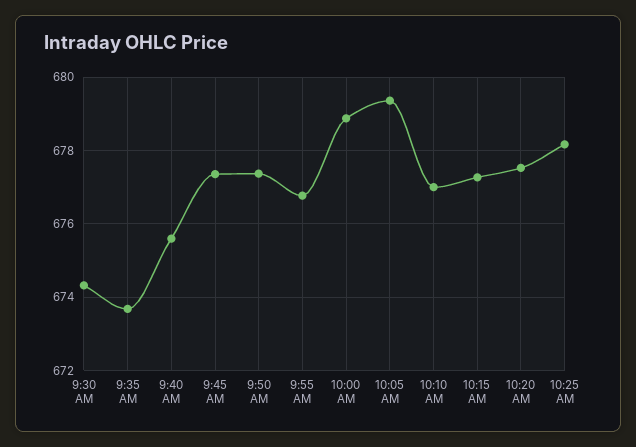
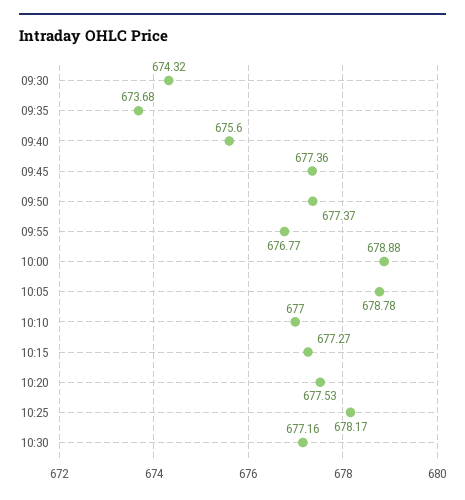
10:05 AM: 679.4 -> 678.78
10:30: none -> 677.16

